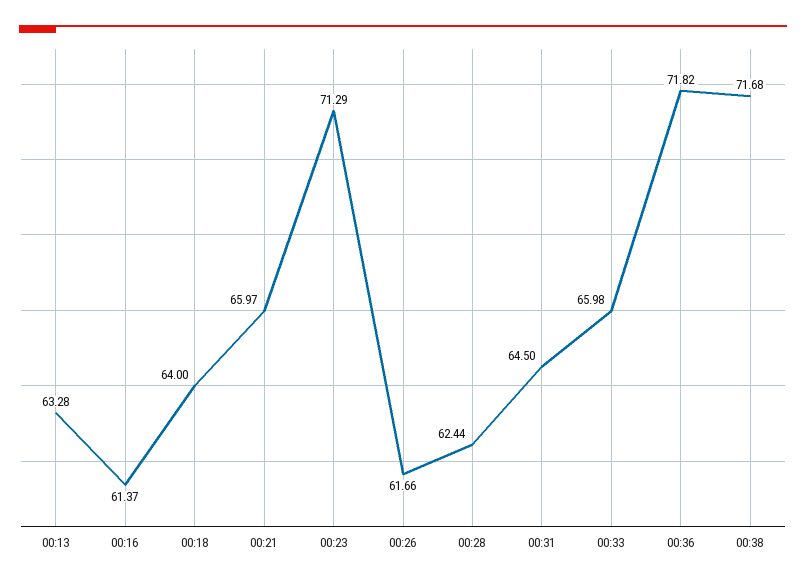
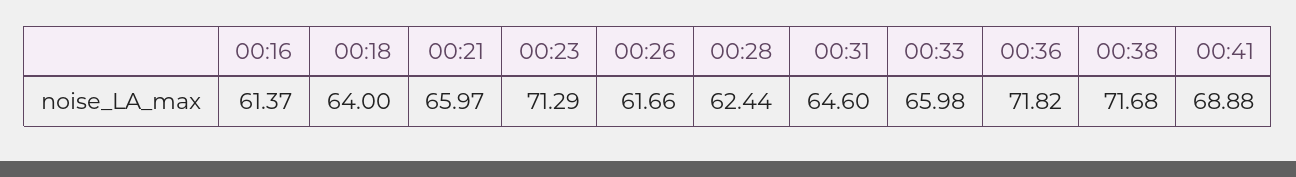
00:13: 63.28 -> none
00:31: 64.5 -> 64.6
00:41: none -> 68.88

